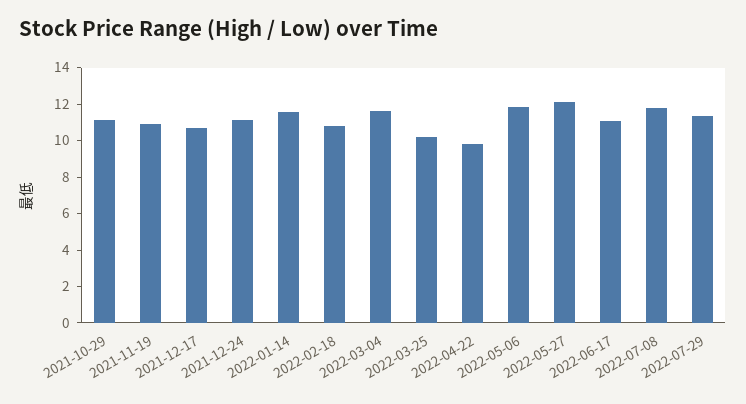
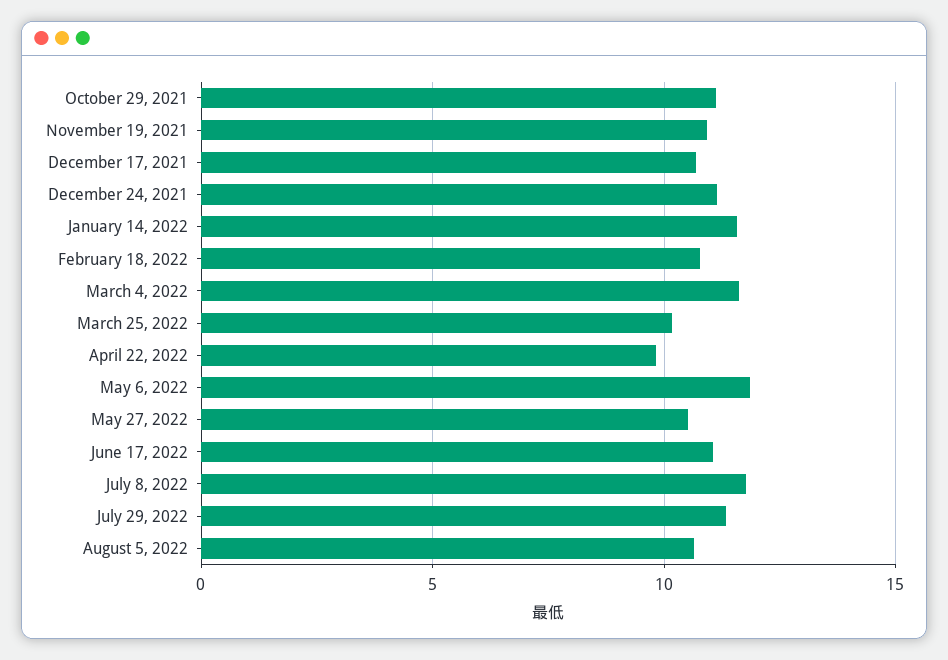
2022-05-27: 12 -> 10.5
August 5, 2022: none -> 10.5

